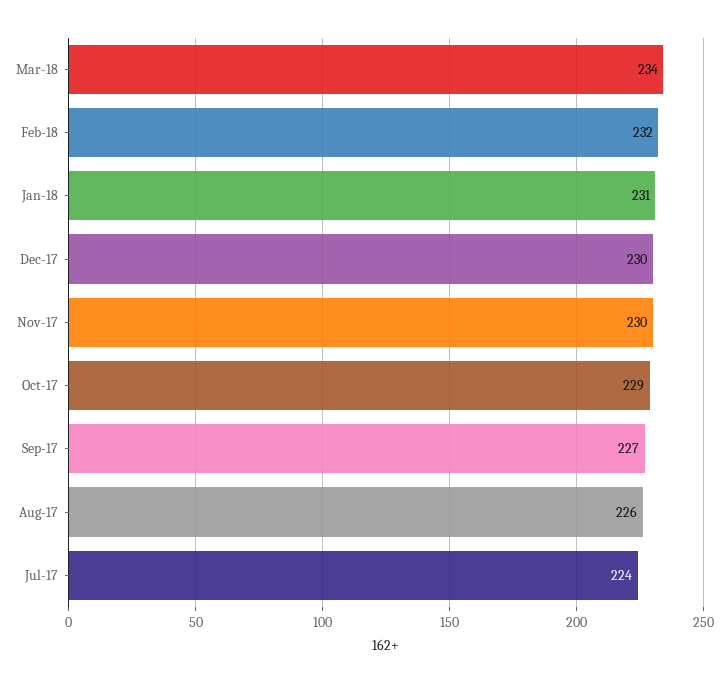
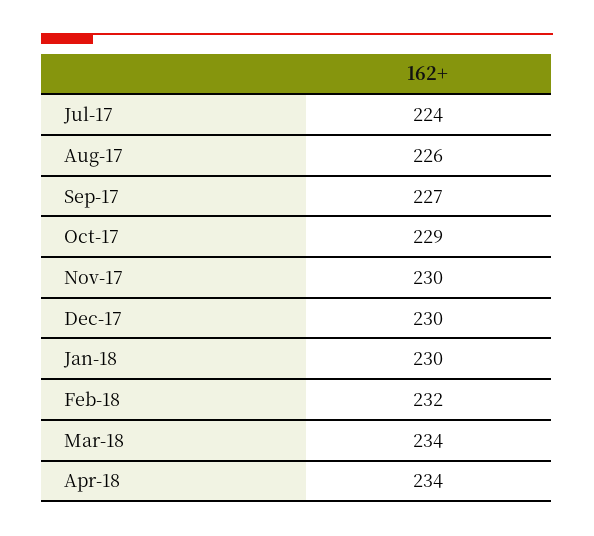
Jan-18: 231 -> 230
Apr-18: none -> 234

